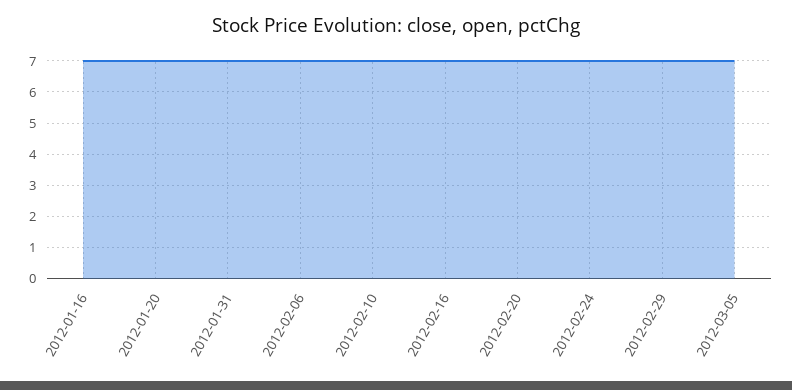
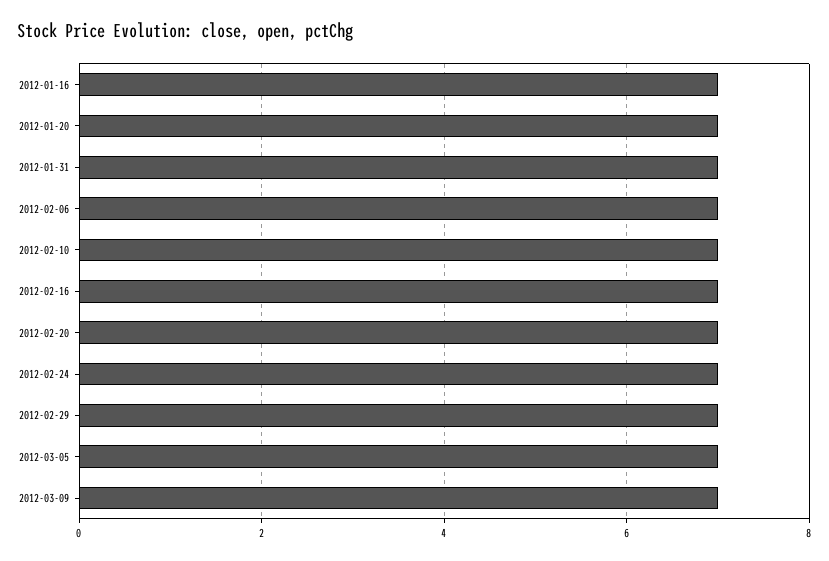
2012-03-09: none -> 7

